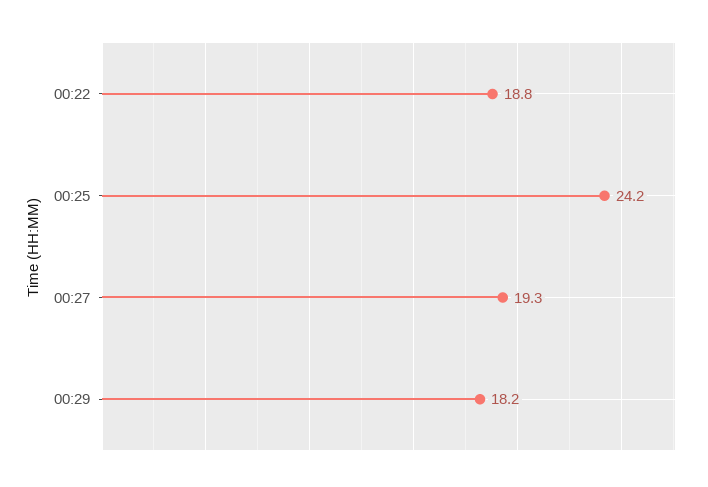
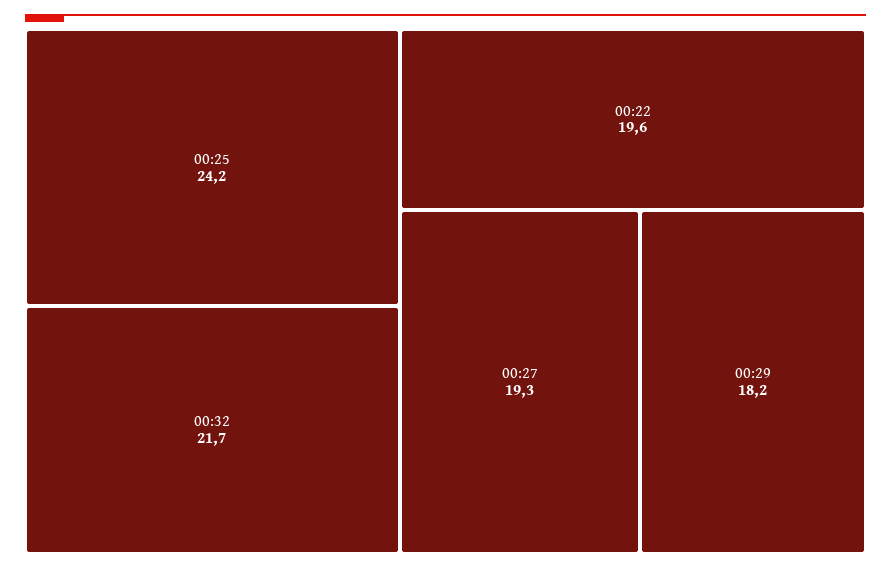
00:22: 18.8 -> 19.6
00:32: none -> 21.7

